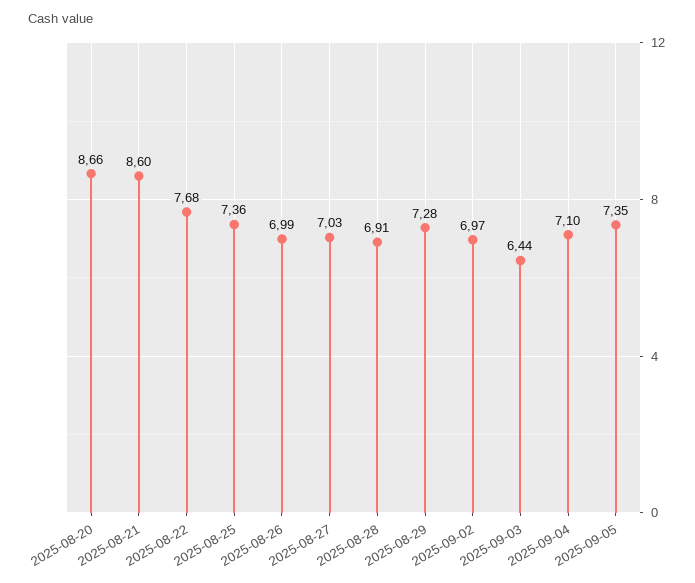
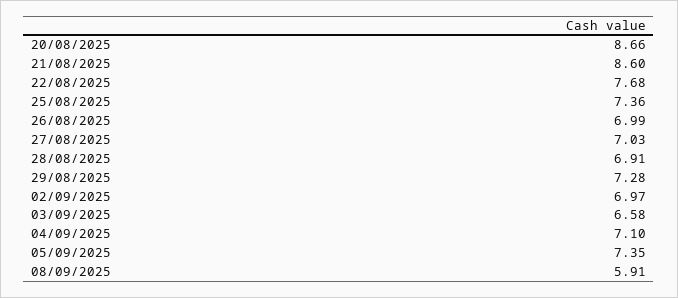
2025-09-03: 6.44 -> 6.58
08/09/2025: none -> 5.91

